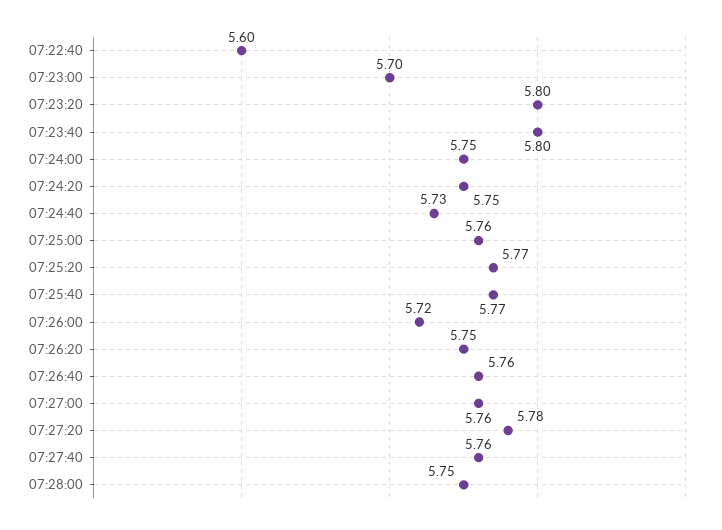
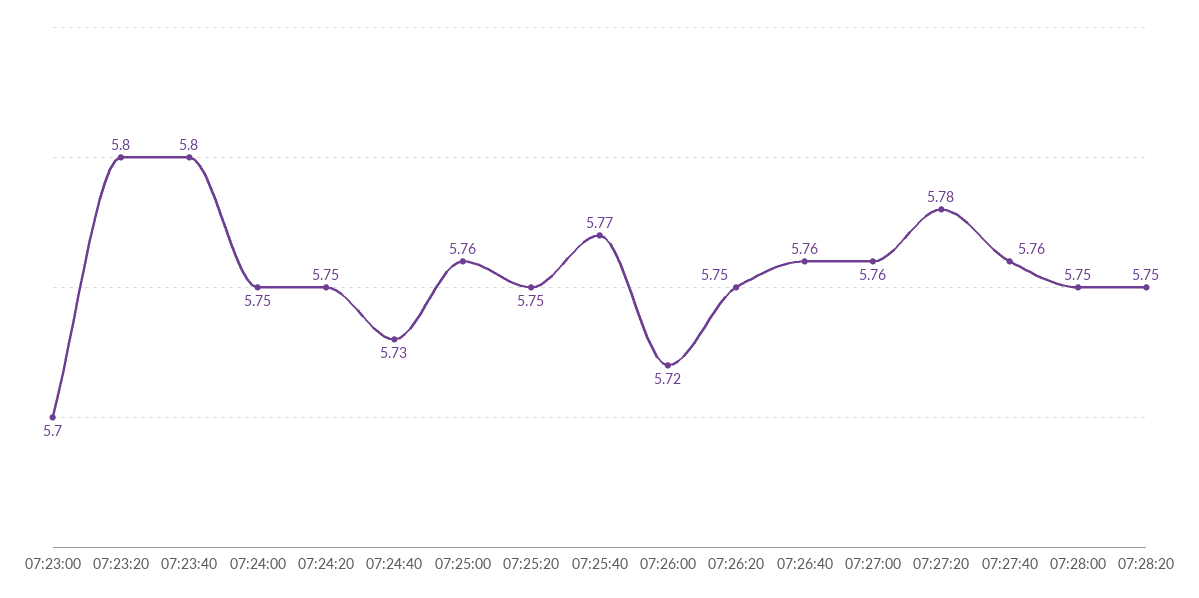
07:22:40: 5.6 -> none
07:25:20: 5.77 -> 5.75
07:28:20: none -> 5.75

